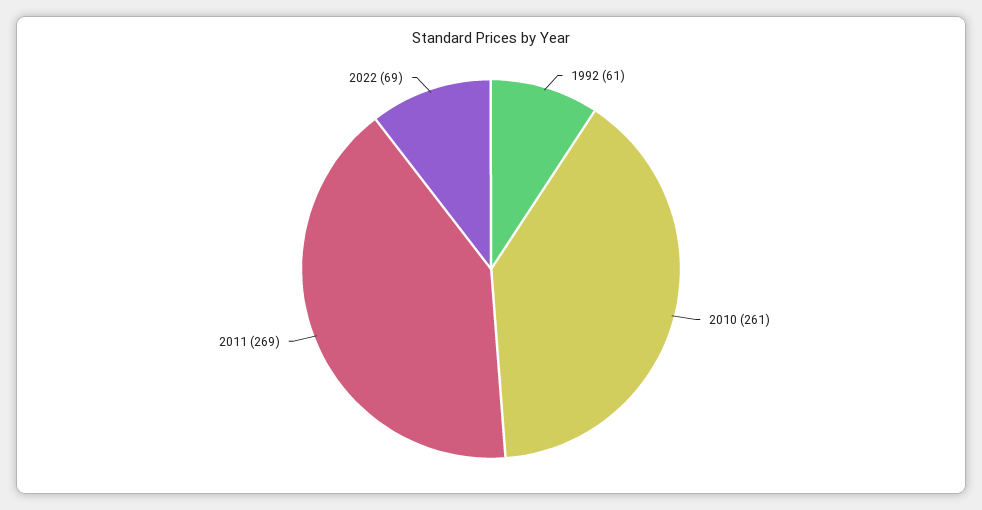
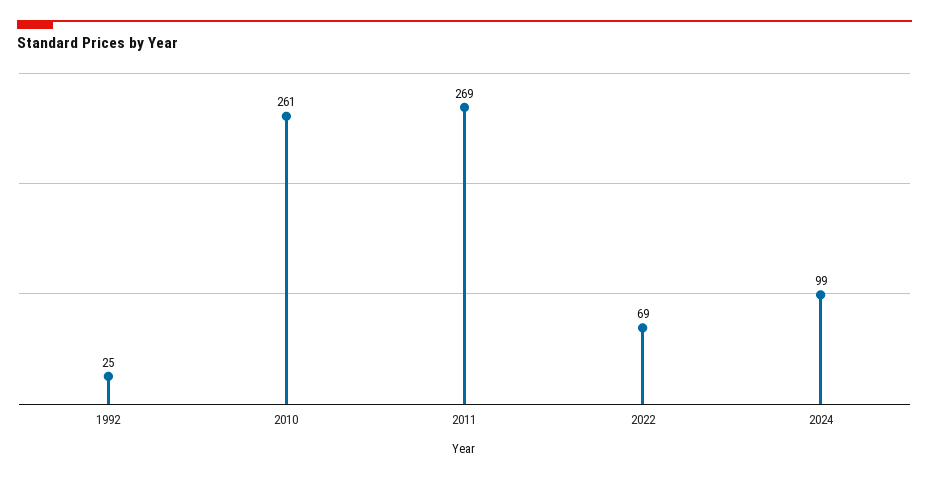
1992: 61 -> 25
2024: none -> 99

